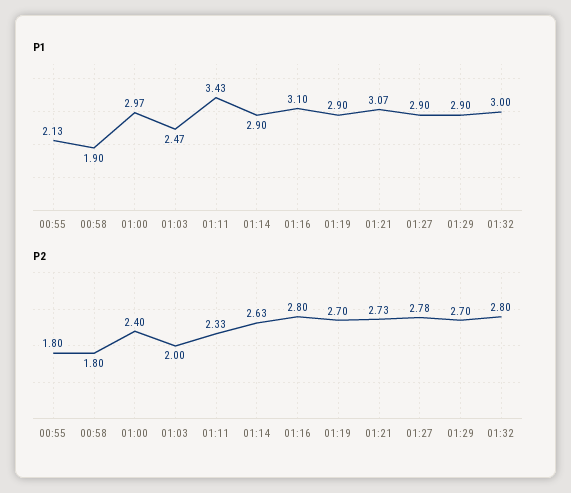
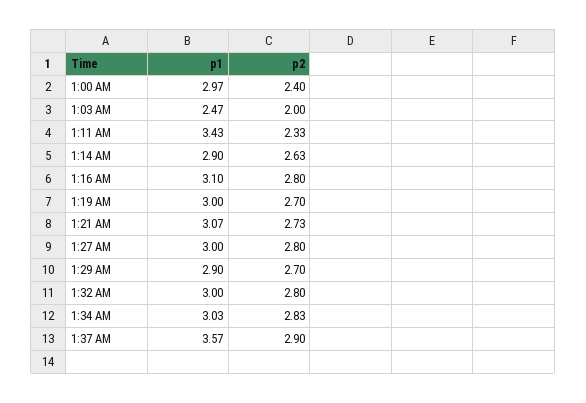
P1, 00:55: 2.13 -> none
P1, 00:58: 1.9 -> none
P1, 01:19: 2.9 -> 3
P1, 01:27: 2.9 -> 3
P2, 00:55: 1.8 -> none
P2, 00:58: 1.8 -> none
P2, 01:27: 2.78 -> 2.8
P1, 1:34 AM: none -> 3.03
P2, 1:34 AM: none -> 2.83
P1, 1:37 AM: none -> 3.57
P2, 1:37 AM: none -> 2.9

